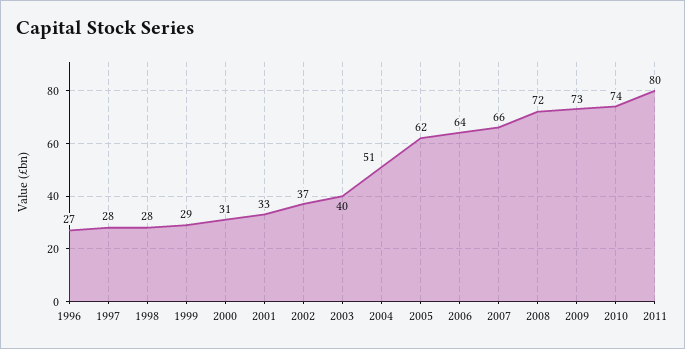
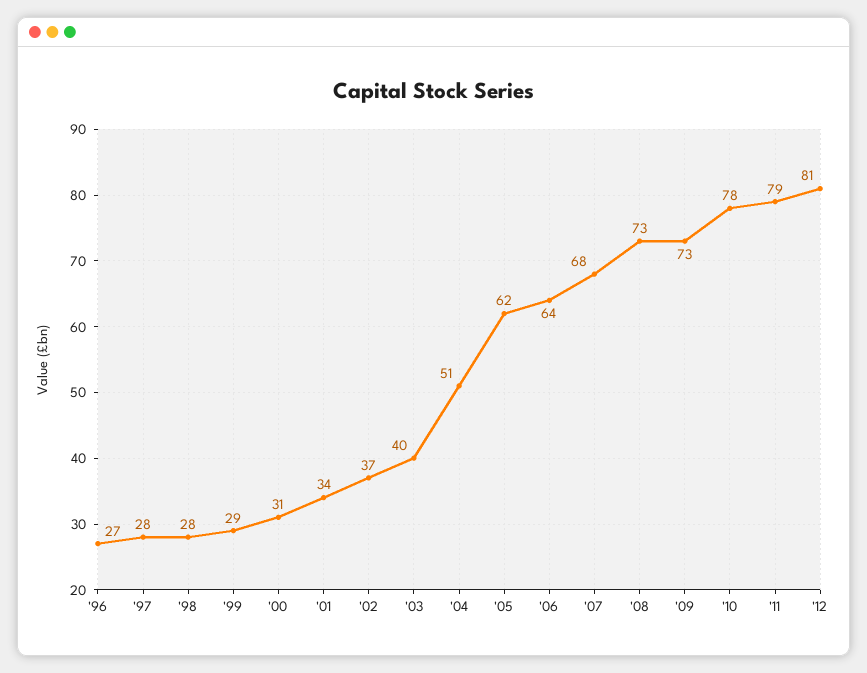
2001: 33 -> 34
2007: 66 -> 68
2008: 72 -> 73
2010: 74 -> 78
2011: 80 -> 79
'12: none -> 81

